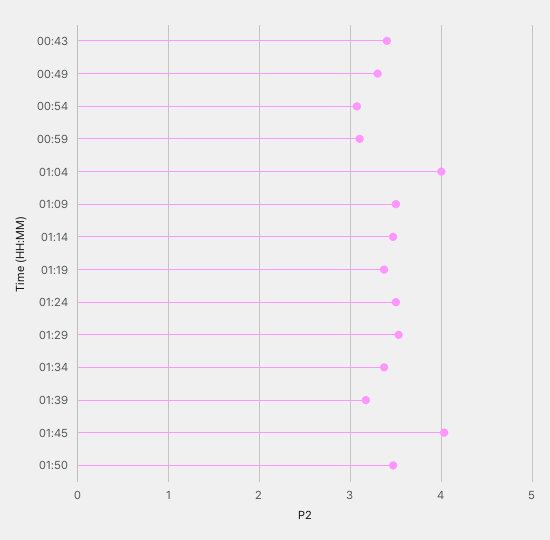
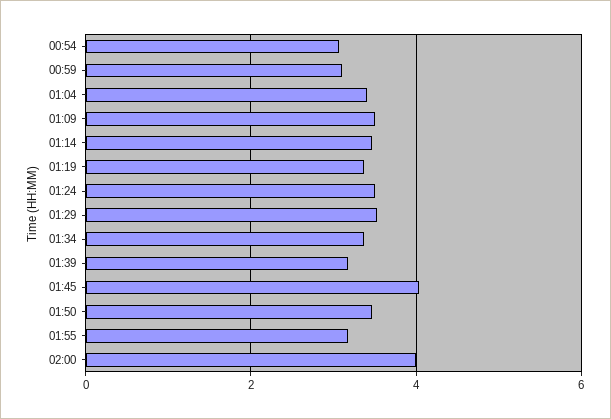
00:43: 3.4 -> none
00:49: 3.3 -> none
01:04: 4 -> 3.4
01:55: none -> 3.2
02:00: none -> 4

